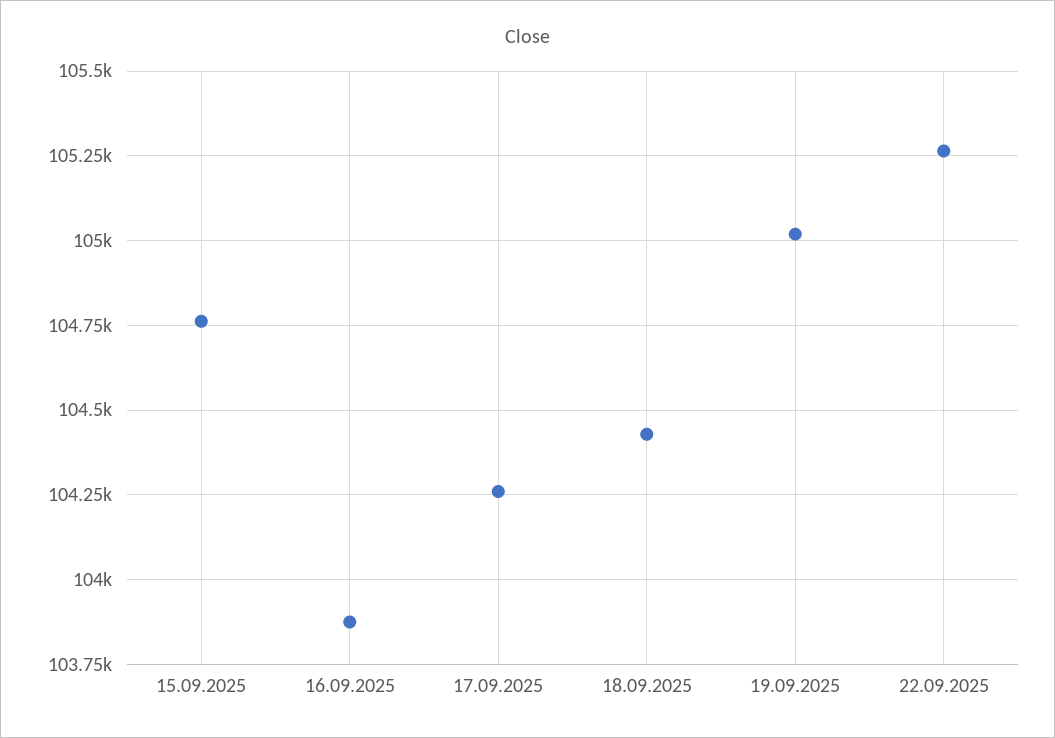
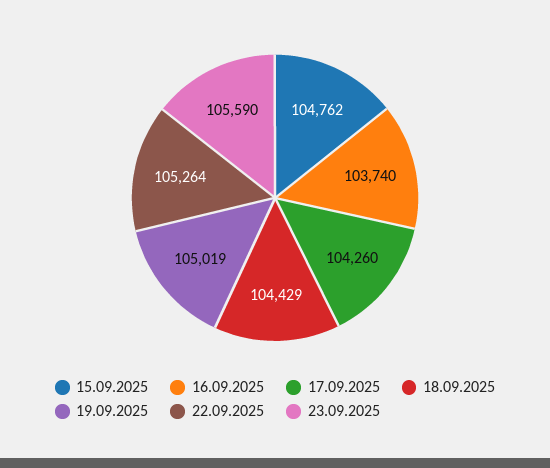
16.09.2025: 103875 -> 103740
23.09.2025: none -> 105590

